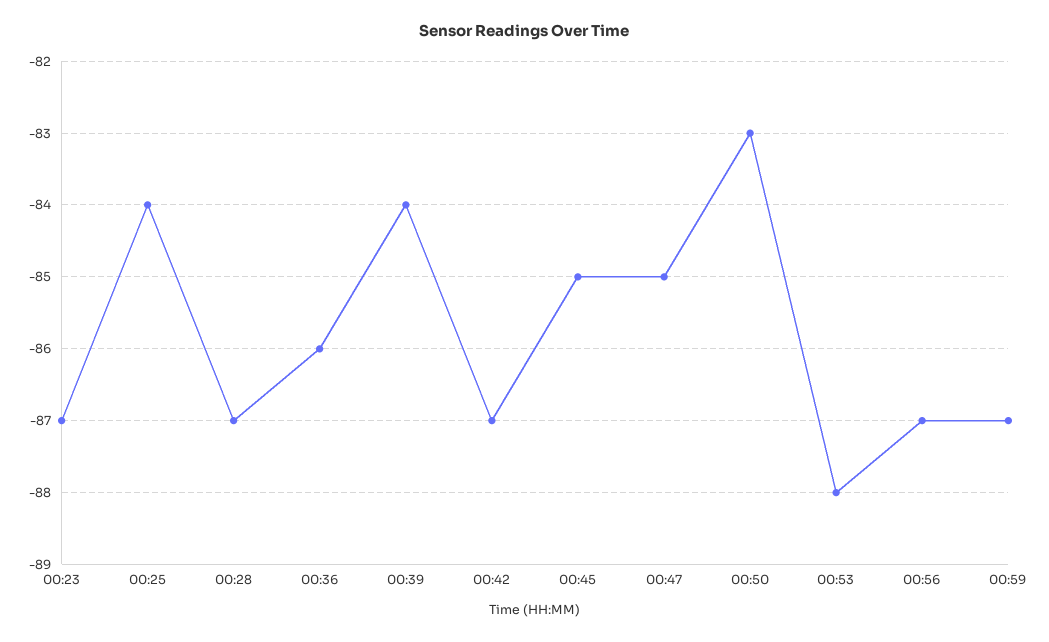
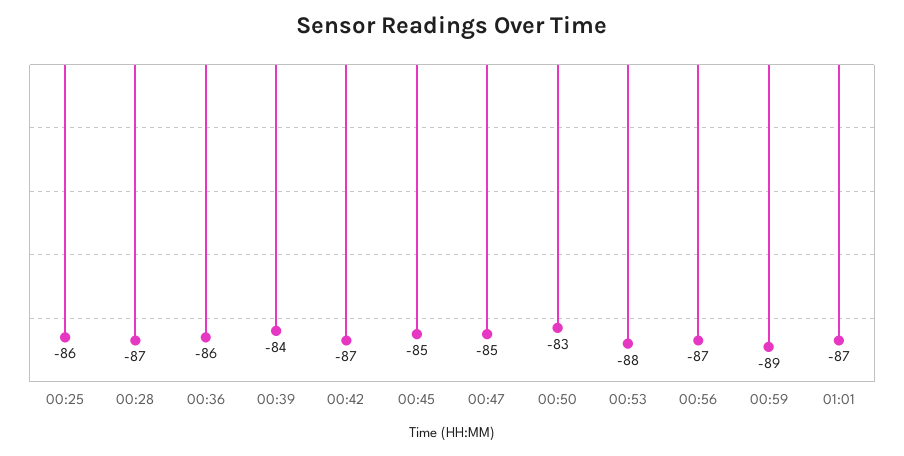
00:23: -87 -> none
00:25: -84 -> -86
00:59: -87 -> -89
01:01: none -> -87

